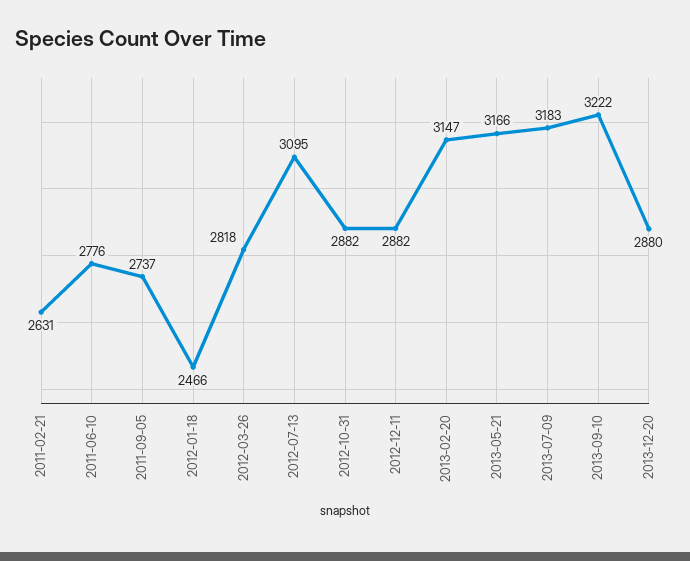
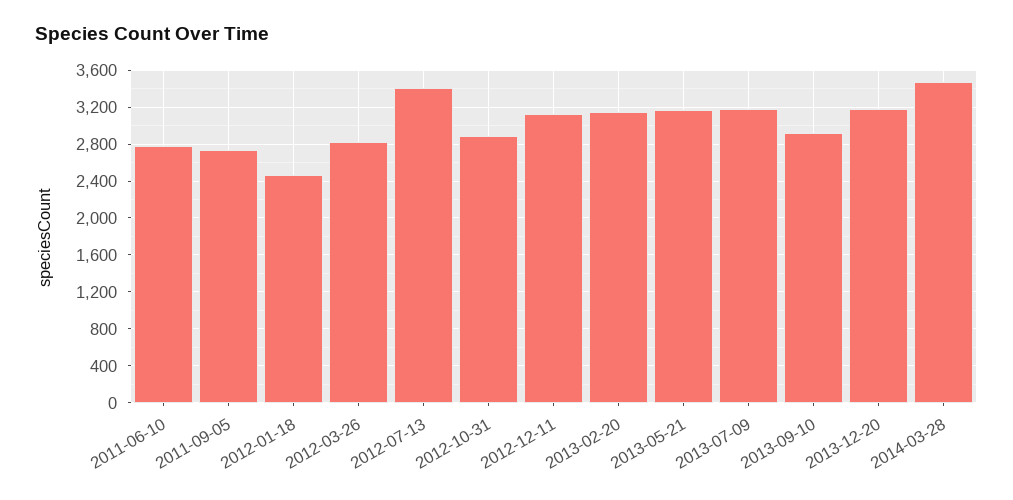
2011-02-21: 2631 -> none
2012-07-13: 3095 -> 3400
2012-12-11: 2882 -> 3100
2013-09-10: 3222 -> 2900
2013-12-20: 2880 -> 3200
2014-03-28: none -> 3500

